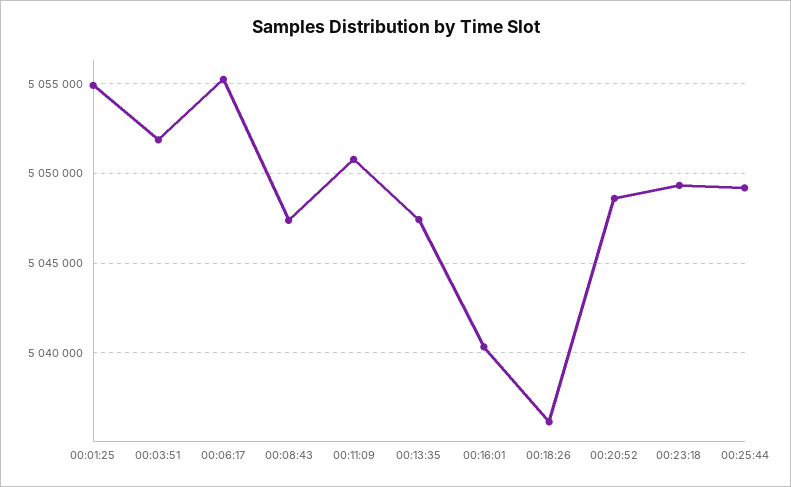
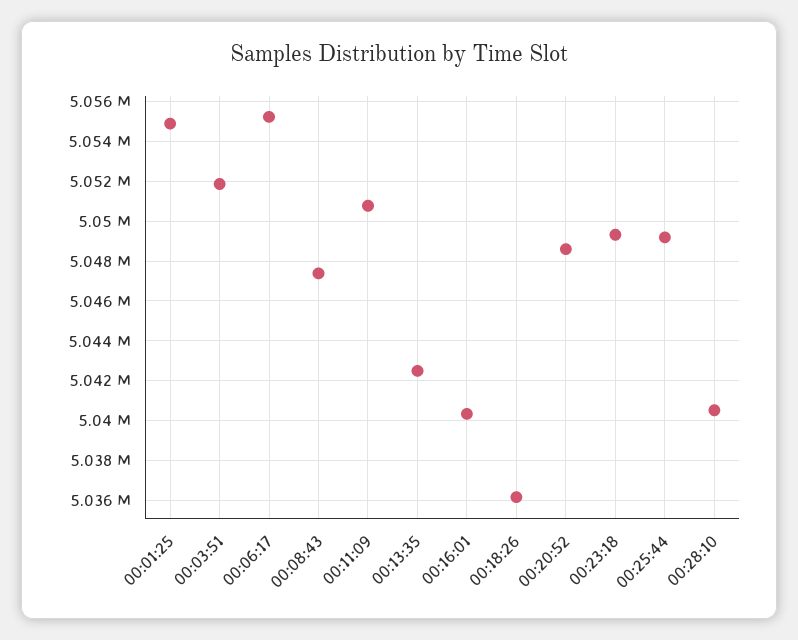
00:13:35: 5047500 -> 5042500
00:28:10: none -> 5040500

